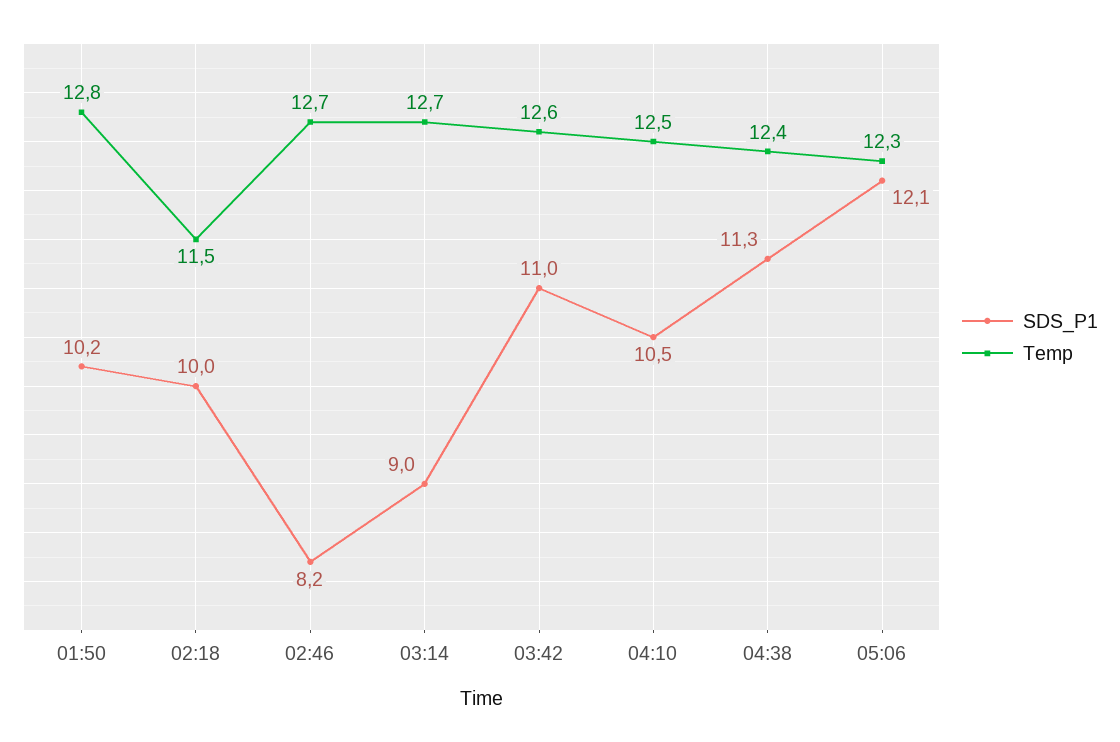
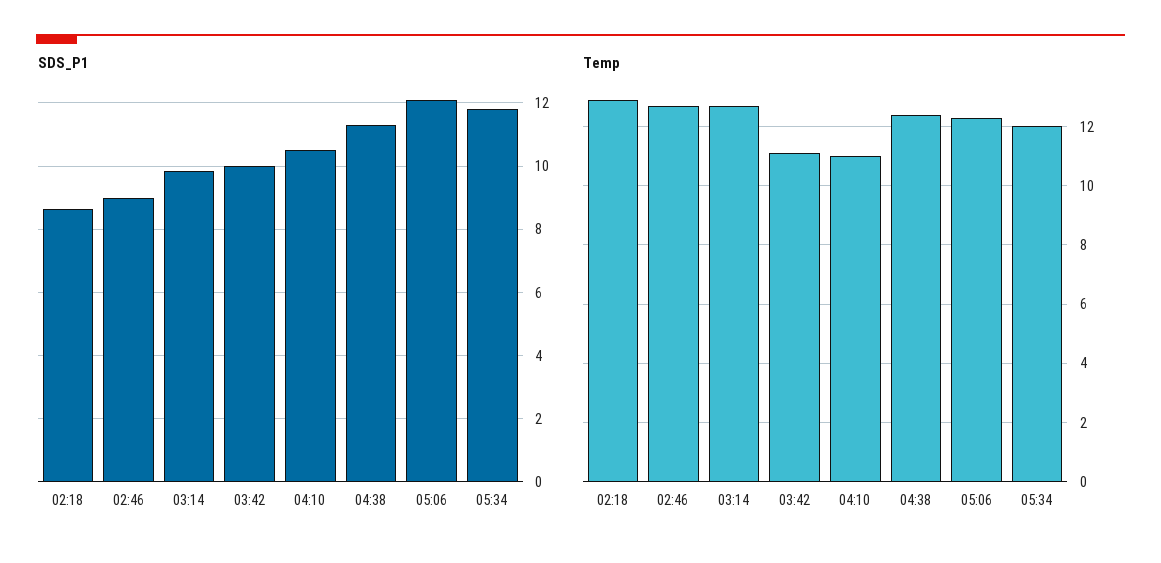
SDS_P1, 01:50: 10.2 -> none
Temp, 01:50: 12.8 -> none
SDS_P1, 02:18: 10 -> 8.6
Temp, 02:18: 11.5 -> 13
SDS_P1, 02:46: 8.2 -> 9
SDS_P1, 03:14: 9 -> 9.8
SDS_P1, 03:42: 11 -> 10
Temp, 03:42: 12.6 -> 11
Temp, 04:10: 12.5 -> 11
SDS_P1, 05:34: none -> 11.8
Temp, 05:34: none -> 12

